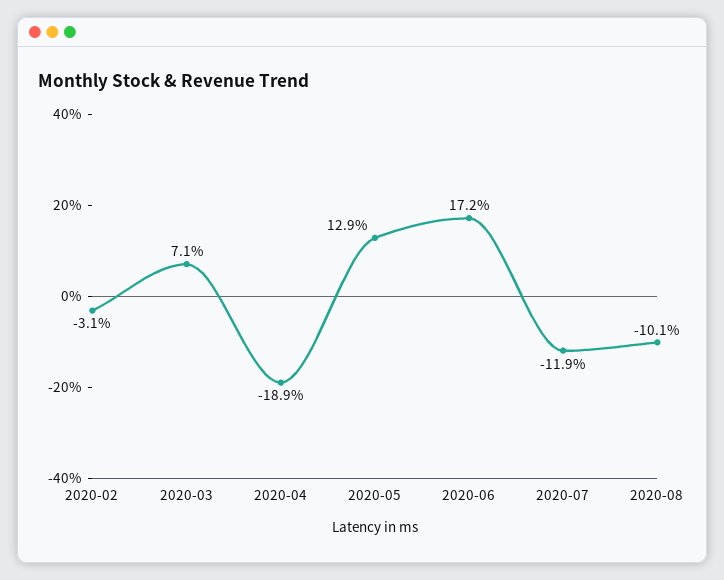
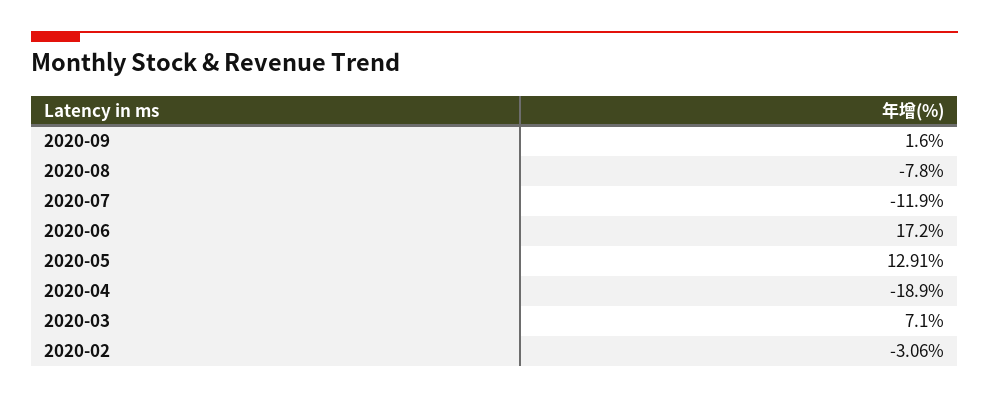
2020-08: -10.1 -> -7.8
2020-09: none -> 1.6

